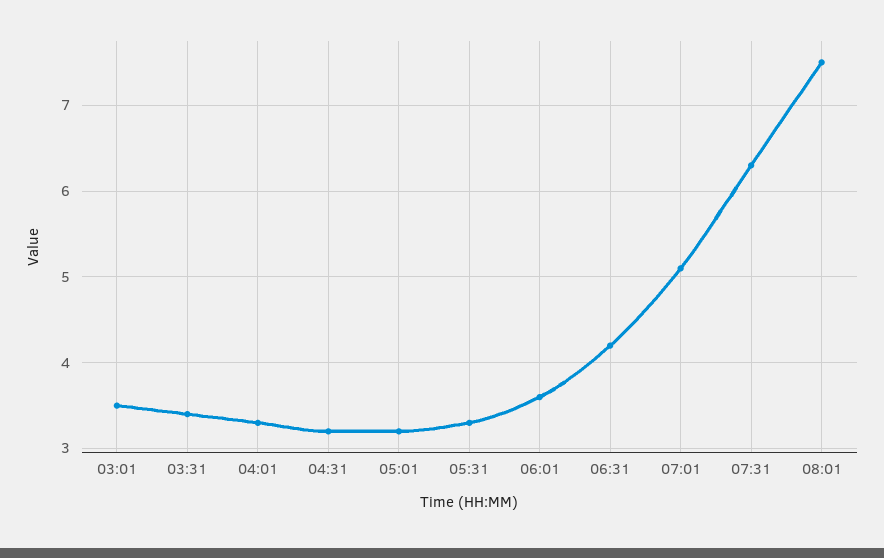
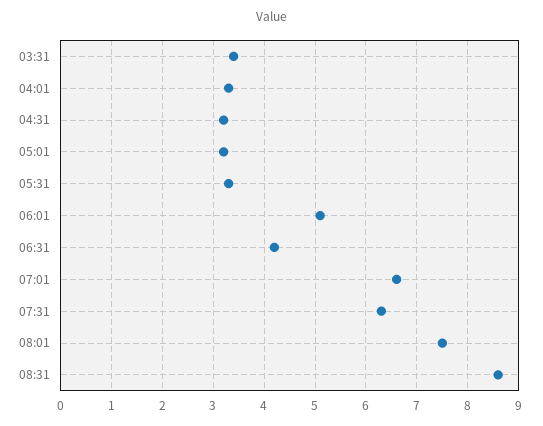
03:01: 3.5 -> none
06:01: 3.6 -> 5
07:01: 5.1 -> 6.5
08:31: none -> 8.5

